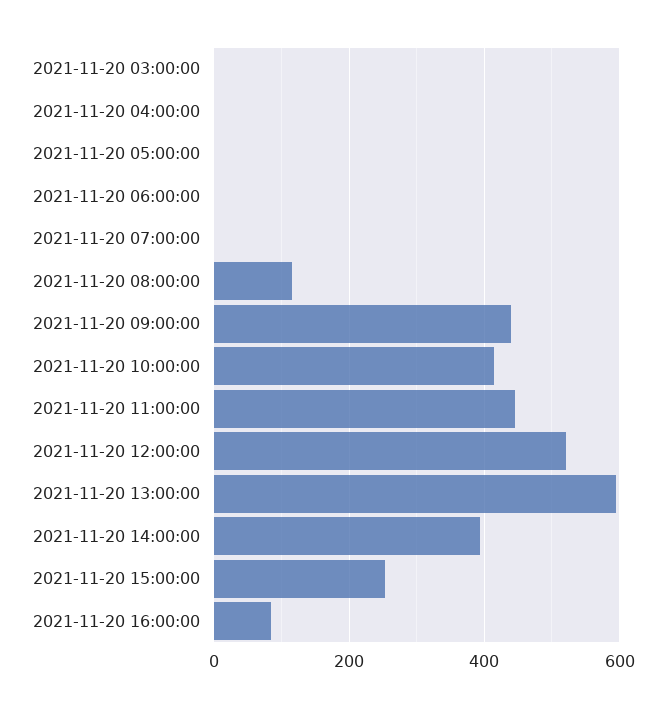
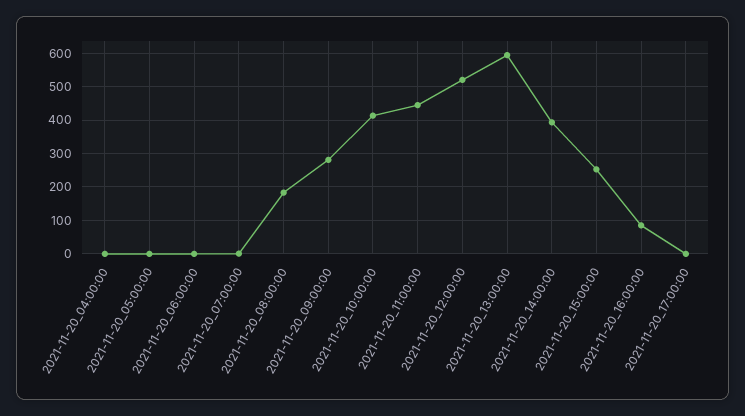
2021-11-20 03:00:00: 0 -> none
2021-11-20 08:00:00: 120 -> 180
2021-11-20 09:00:00: 440 -> 280
2021-11-20_17:00:00: none -> 0

